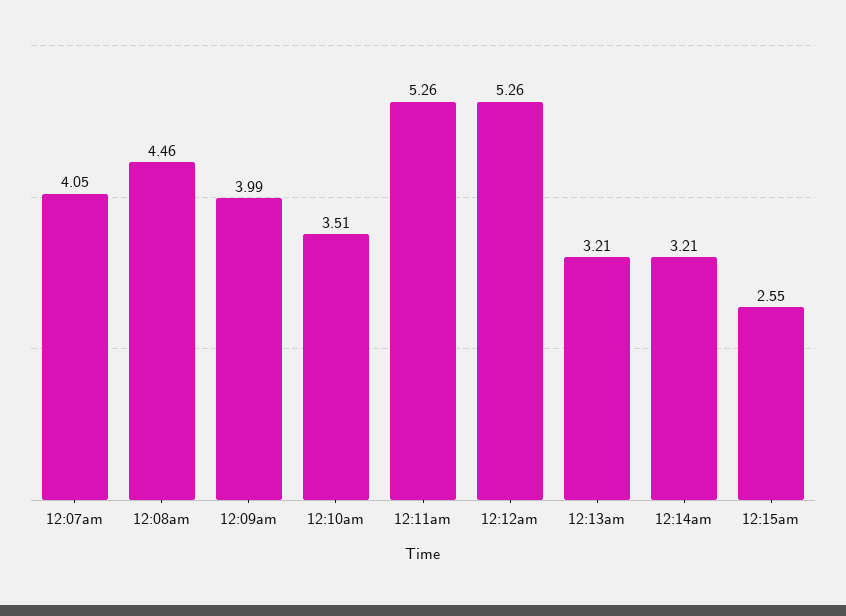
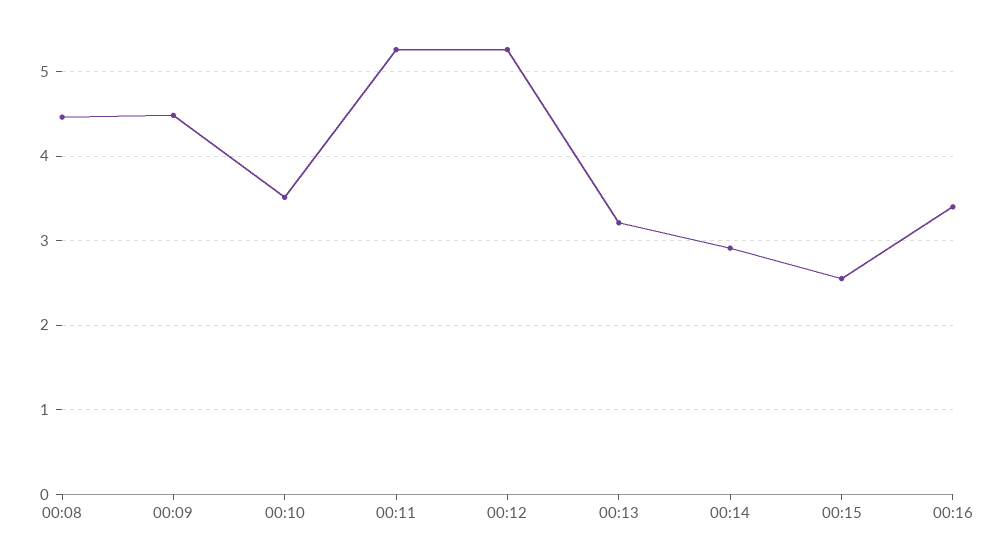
12:07am: 4.05 -> none
12:09am: 3.99 -> 4.5
12:14am: 3.21 -> 2.9
00:16: none -> 3.4

